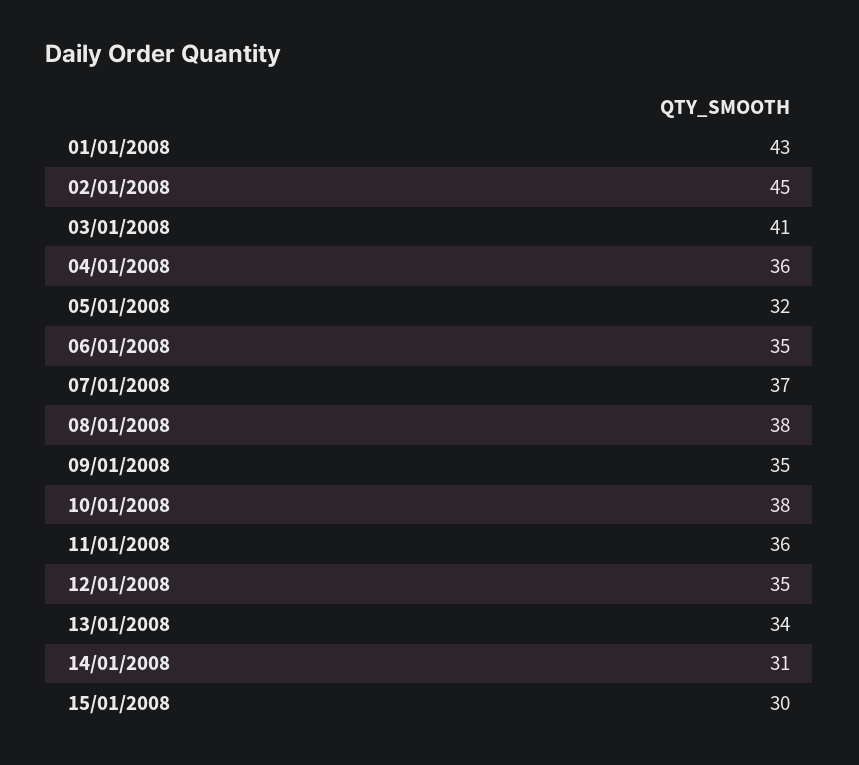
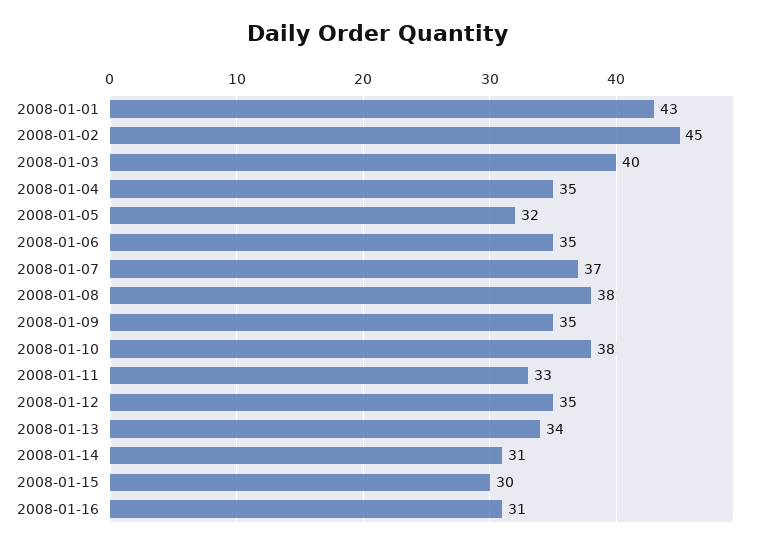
03/01/2008: 41 -> 40
04/01/2008: 36 -> 35
11/01/2008: 36 -> 33
2008-01-16: none -> 31

